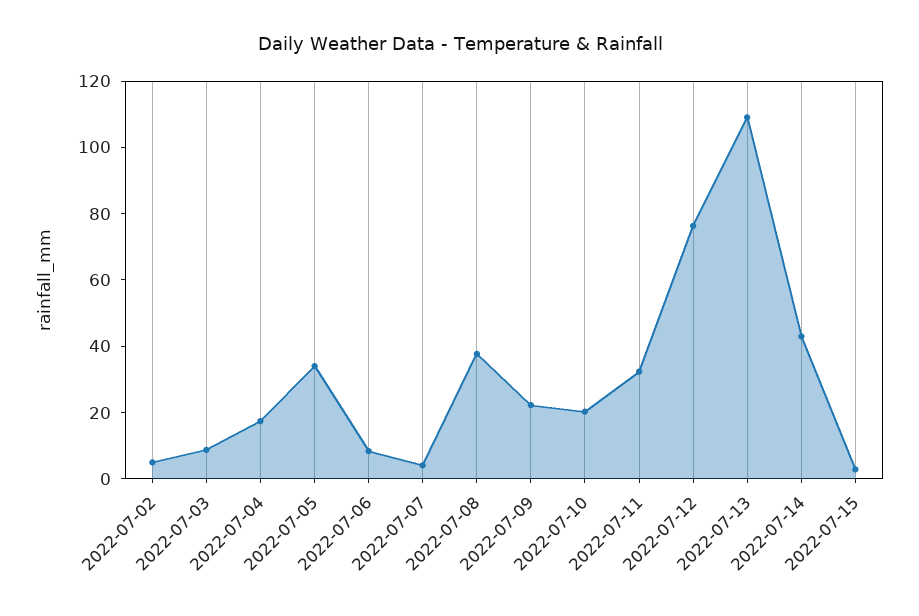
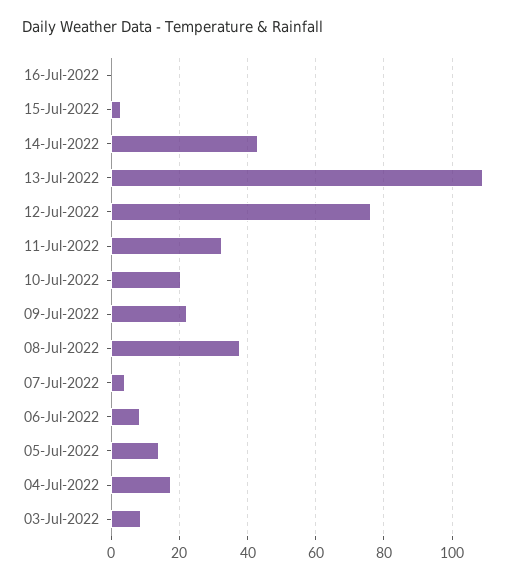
2022-07-02: 5 -> none
2022-07-05: 35 -> 14
16-Jul-2022: none -> 0

